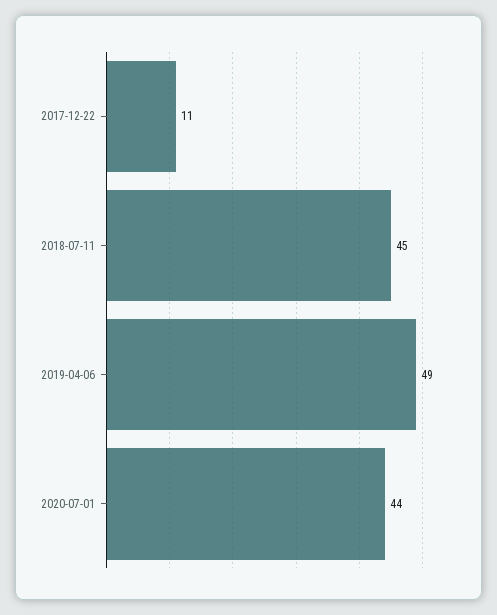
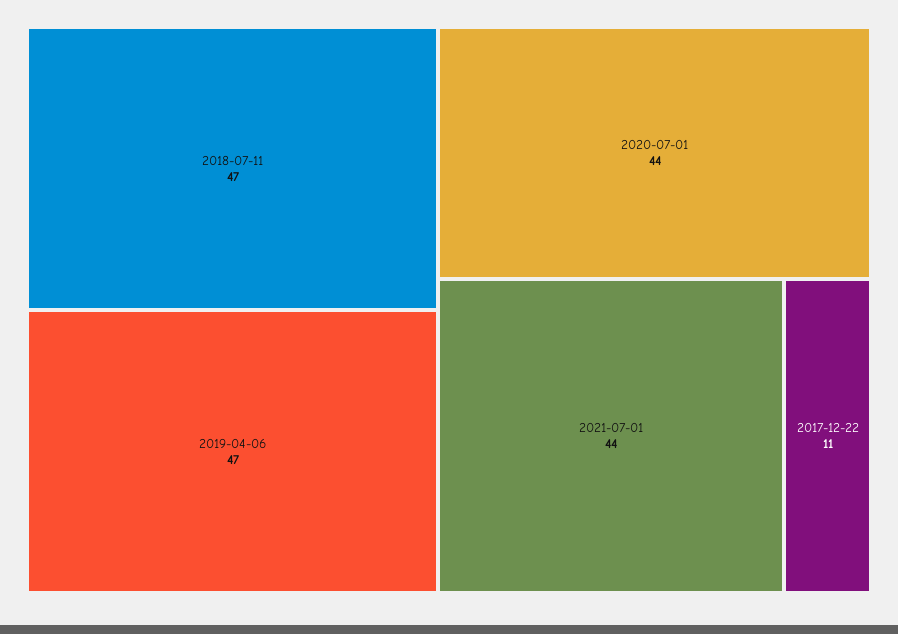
2018-07-11: 45 -> 47
2019-04-06: 49 -> 47
2021-07-01: none -> 44

